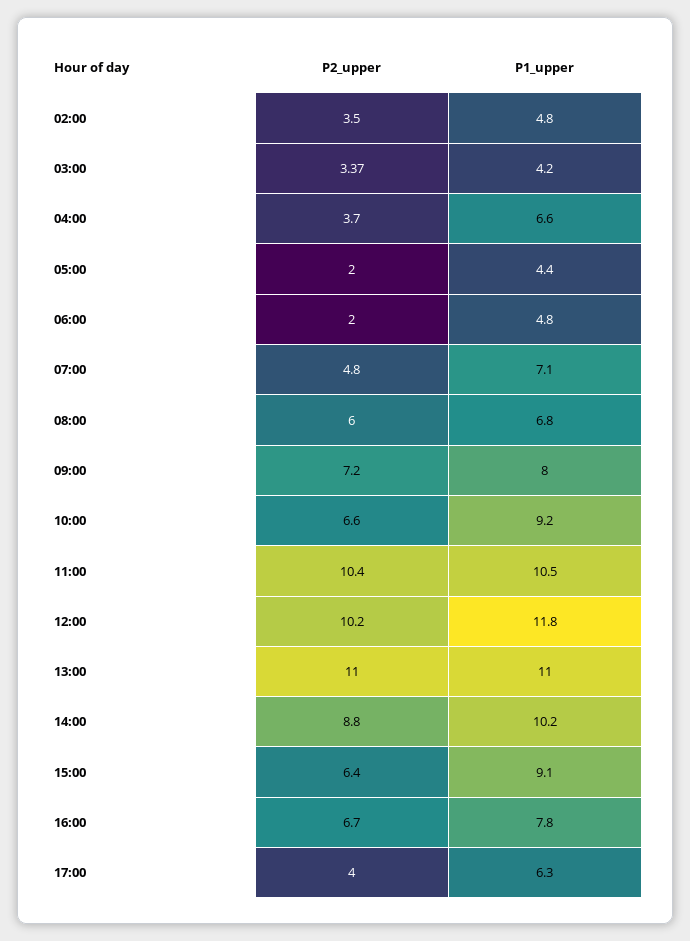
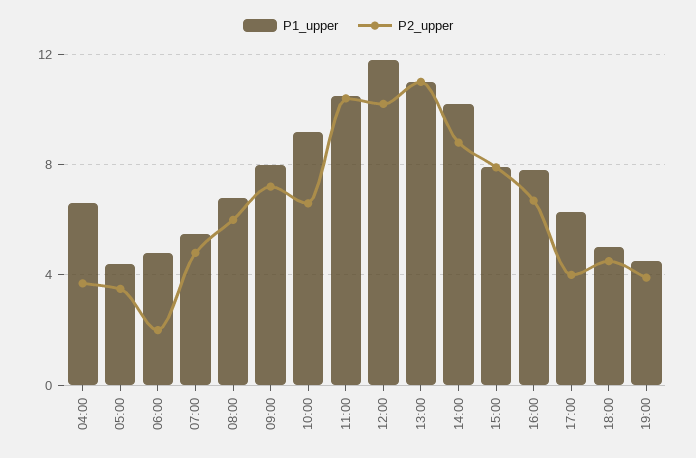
P2_upper, 02:00: 3.5 -> none
P1_upper, 02:00: 4.8 -> none
P2_upper, 03:00: 3.37 -> none
P1_upper, 03:00: 4.2 -> none
P2_upper, 05:00: 2 -> 3.5
P1_upper, 07:00: 7.1 -> 5.5
P2_upper, 15:00: 6.4 -> 8
P1_upper, 15:00: 9.1 -> 8
P1_upper, 18:00: none -> 5
P2_upper, 18:00: none -> 4.5
P1_upper, 19:00: none -> 4.5
P2_upper, 19:00: none -> 4

